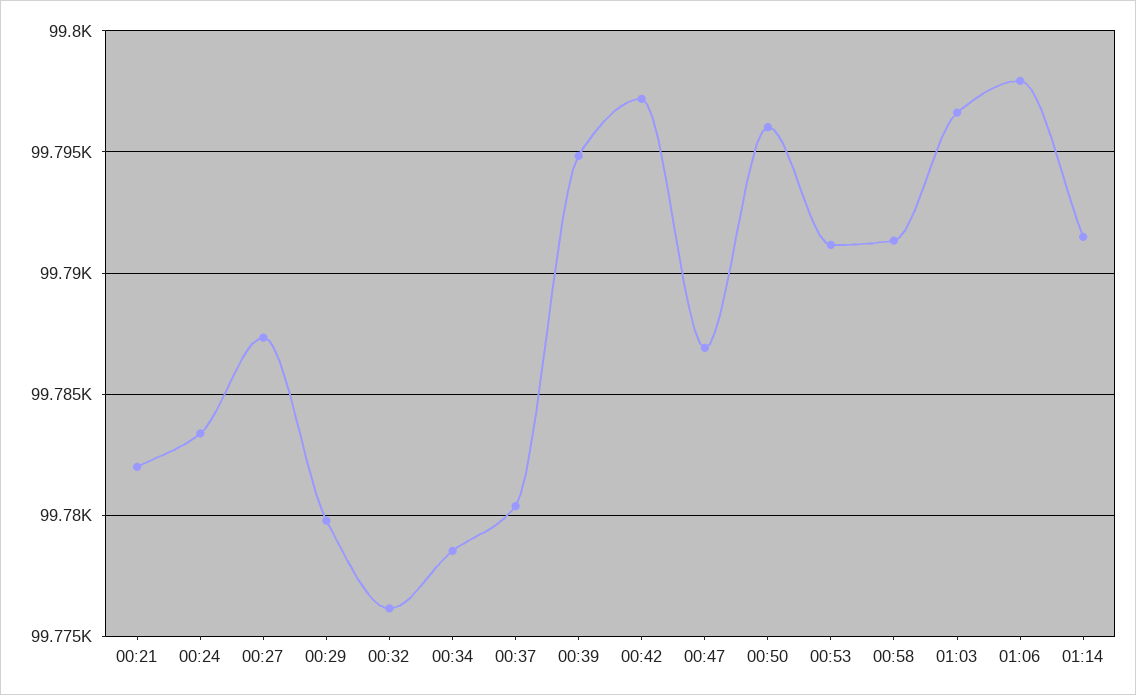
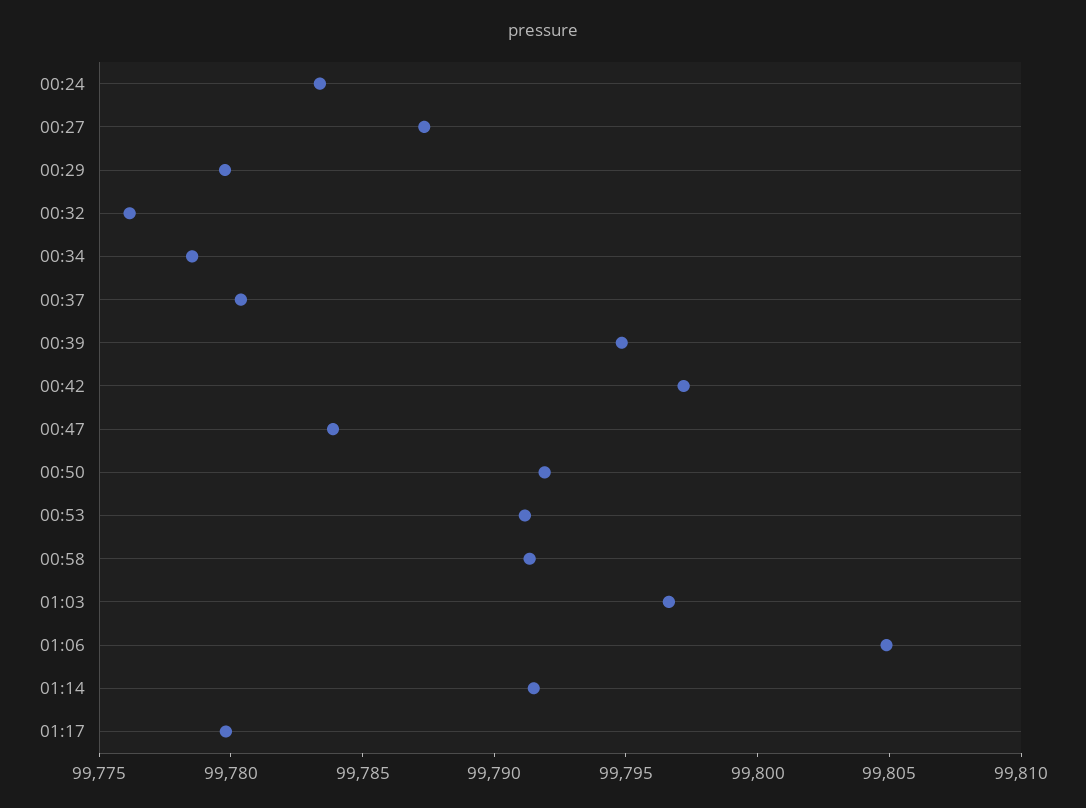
00:21: 99782 -> none
00:47: 99787 -> 99784
00:50: 99796 -> 99792
01:06: 99798 -> 99805
01:17: none -> 99780

